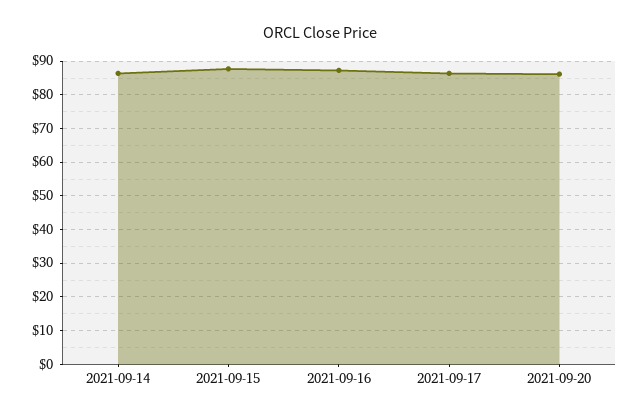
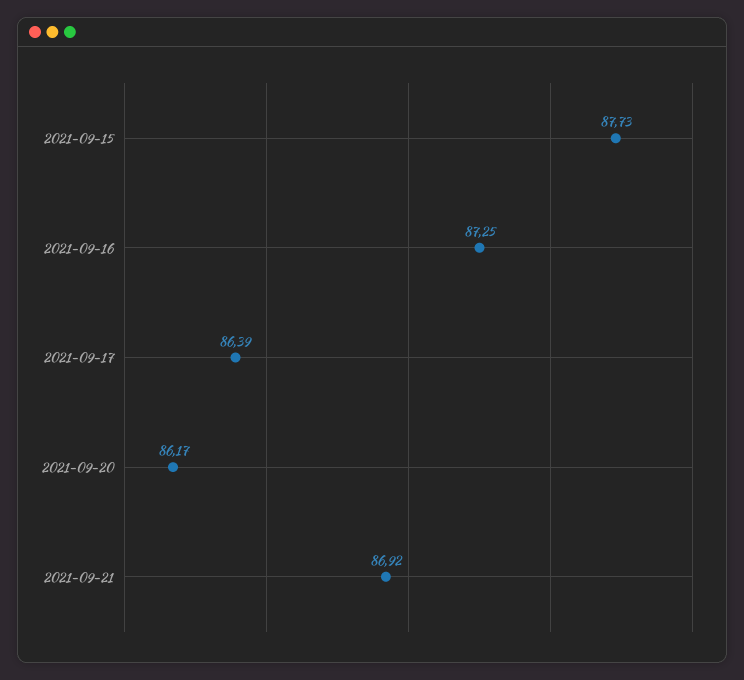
2021-09-14: 86 -> none
2021-09-21: none -> 86.92

